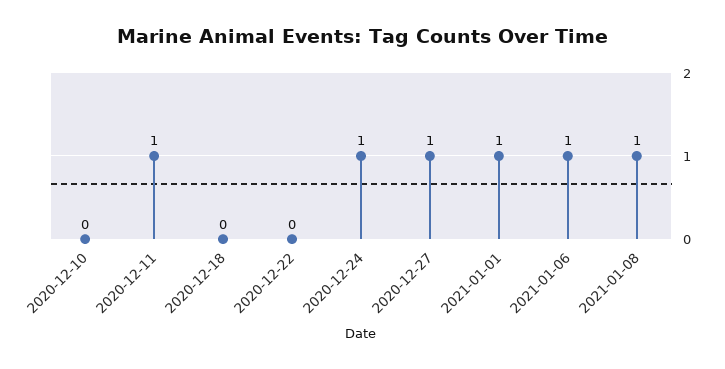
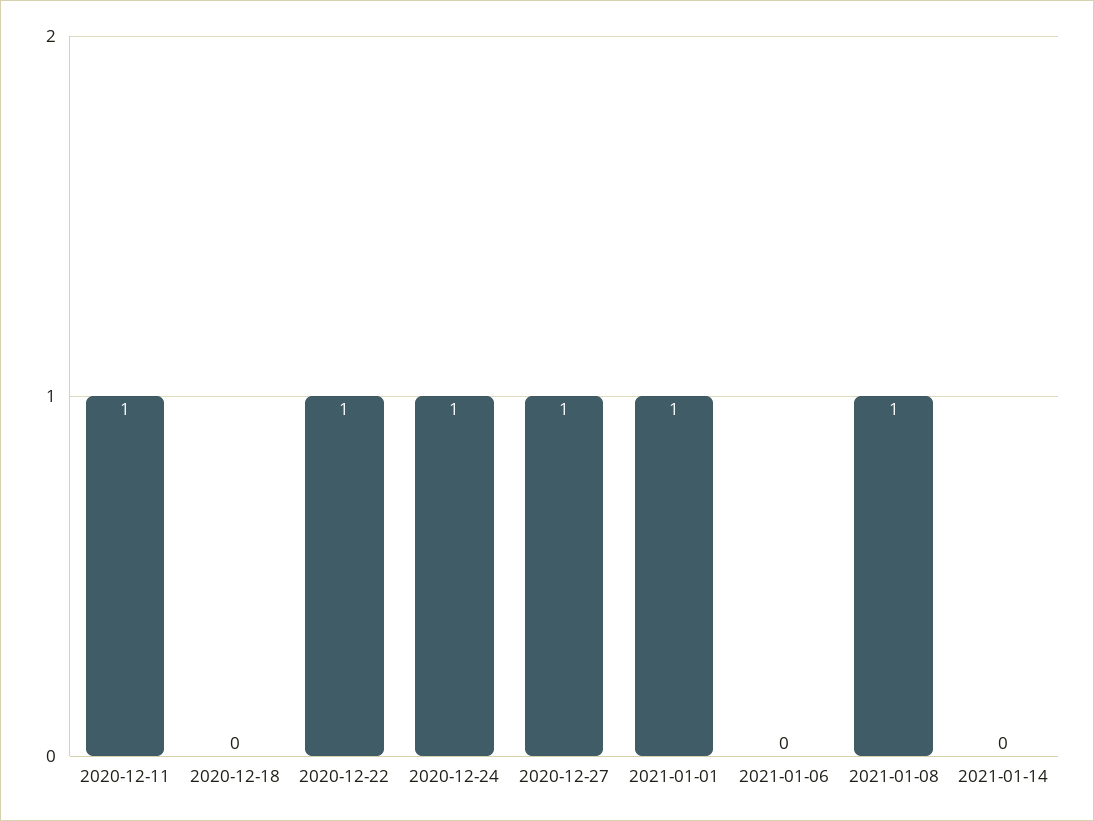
2020-12-10: 0 -> none
2020-12-22: 0 -> 1
2021-01-06: 1 -> 0
2021-01-14: none -> 0

